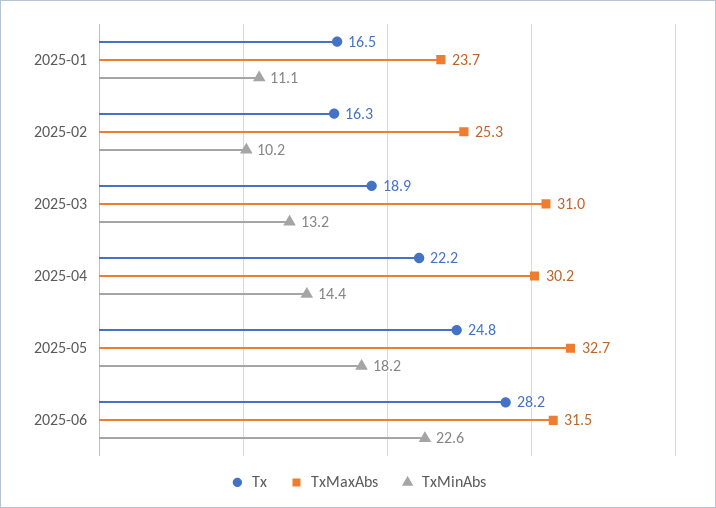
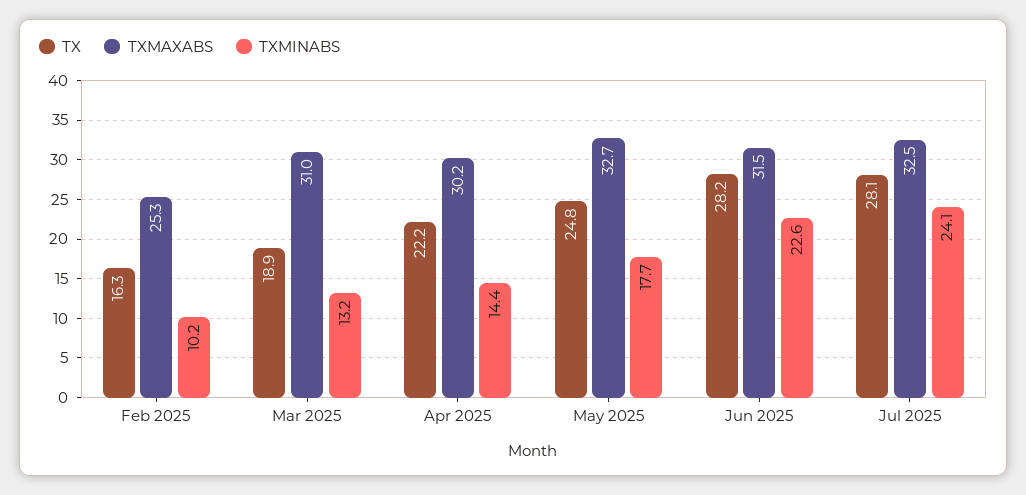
Tx, 2025-01: 16.5 -> none
TxMaxAbs, 2025-01: 23.7 -> none
TxMinAbs, 2025-01: 11.1 -> none
TxMinAbs, 2025-05: 18.2 -> 17.7
Tx, Jul 2025: none -> 28.1
TxMaxAbs, Jul 2025: none -> 32.5
TxMinAbs, Jul 2025: none -> 24.1

